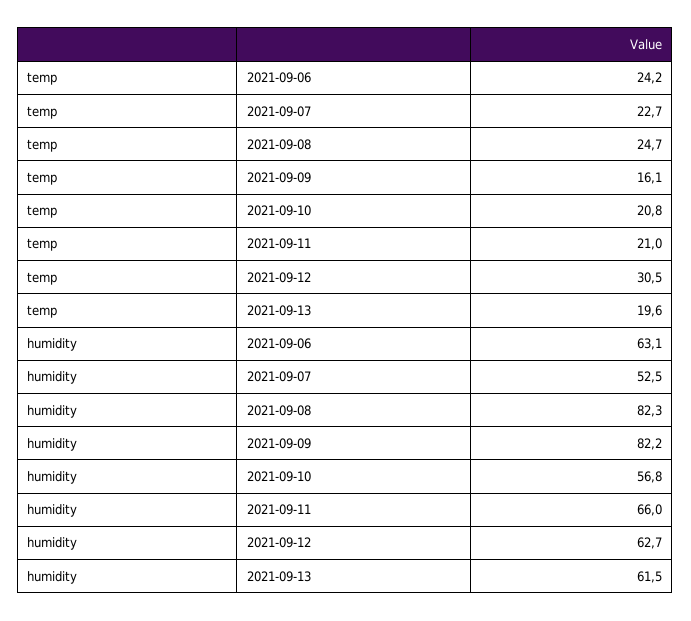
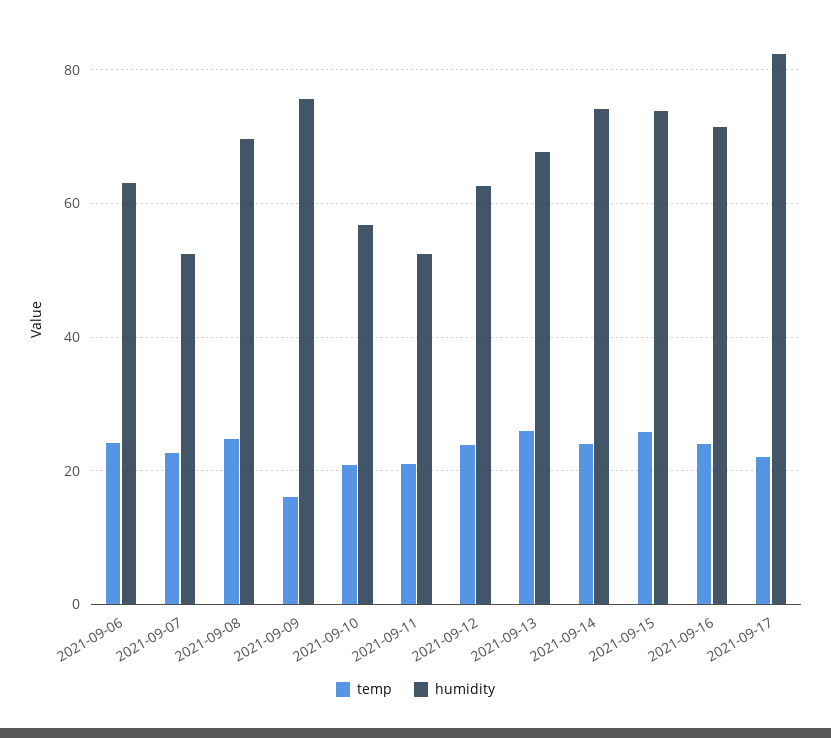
temp, 2021-09-12: 30.5 -> 24
temp, 2021-09-13: 19.6 -> 26
humidity, 2021-09-08: 82.3 -> 70
humidity, 2021-09-09: 82.2 -> 76
humidity, 2021-09-11: 66 -> 52
humidity, 2021-09-13: 61.5 -> 68
temp, 2021-09-14: none -> 24
humidity, 2021-09-14: none -> 74
temp, 2021-09-15: none -> 26
humidity, 2021-09-15: none -> 74
temp, 2021-09-16: none -> 24
humidity, 2021-09-16: none -> 72
temp, 2021-09-17: none -> 22
humidity, 2021-09-17: none -> 82

